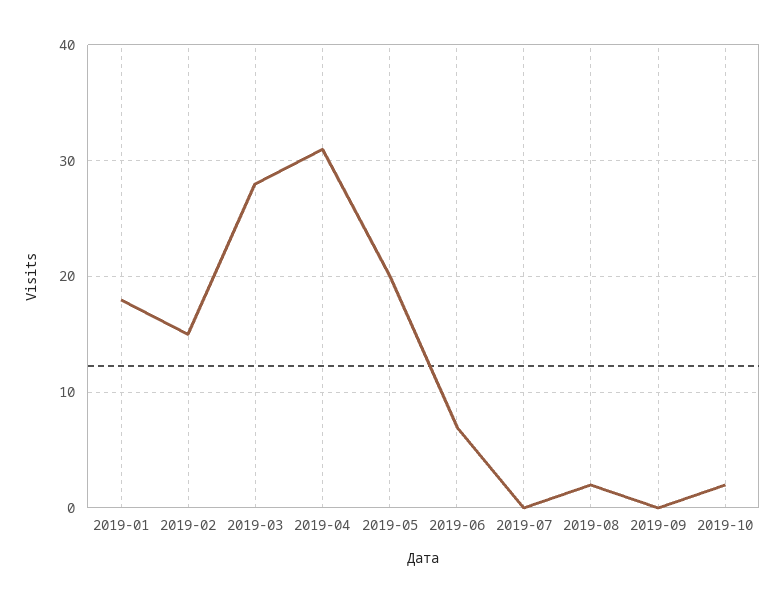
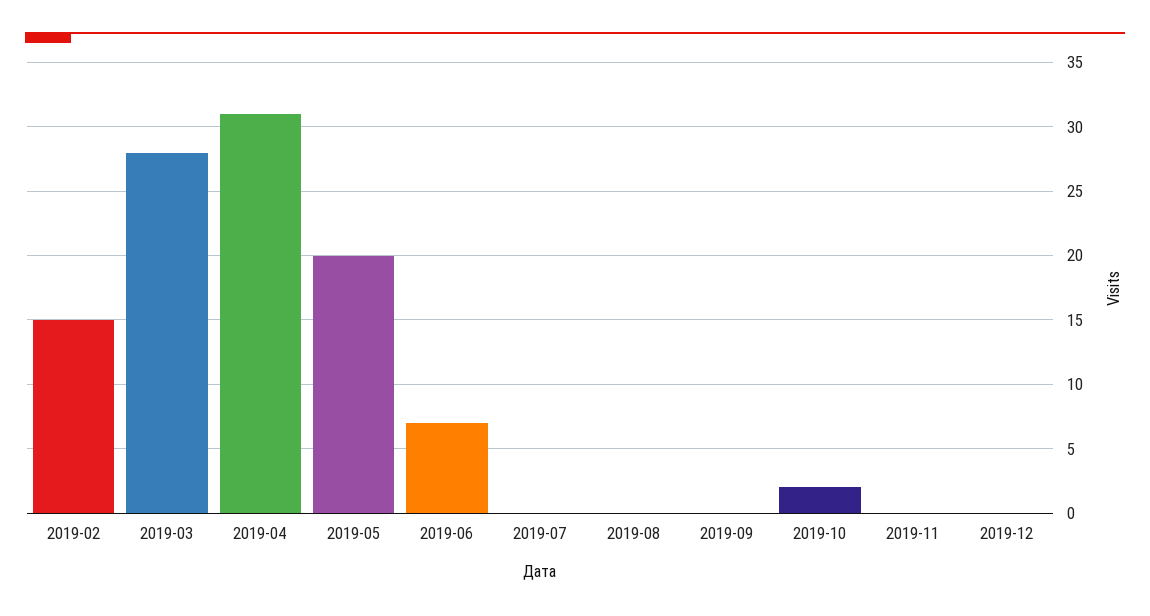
2019-01: 18 -> none
2019-08: 2 -> 0
2019-11: none -> 0
2019-12: none -> 0

